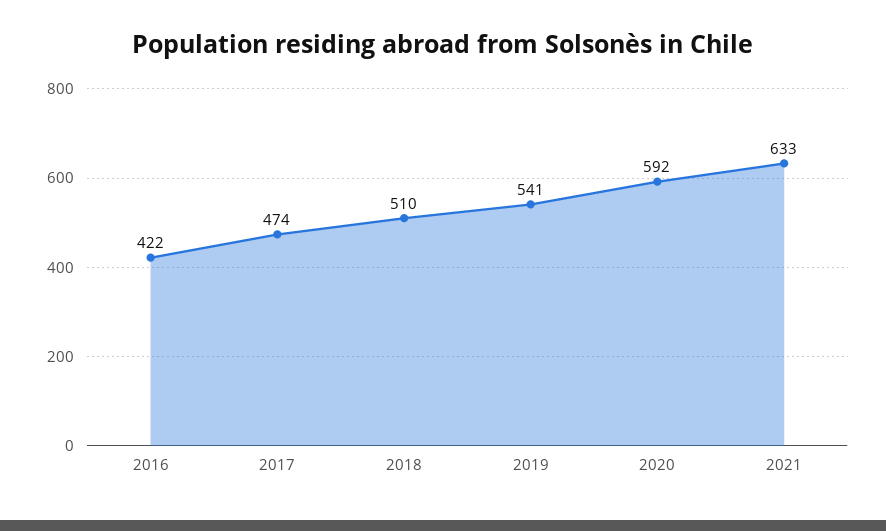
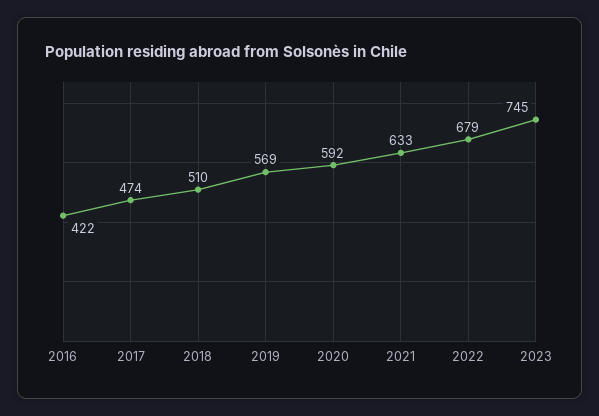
2019: 541 -> 569
2022: none -> 679
2023: none -> 745

